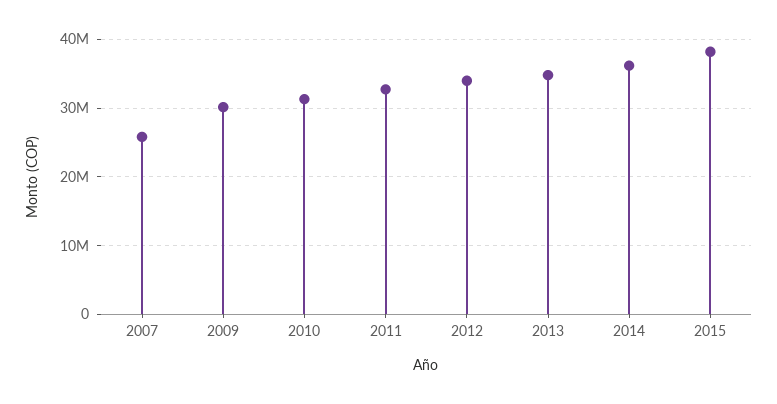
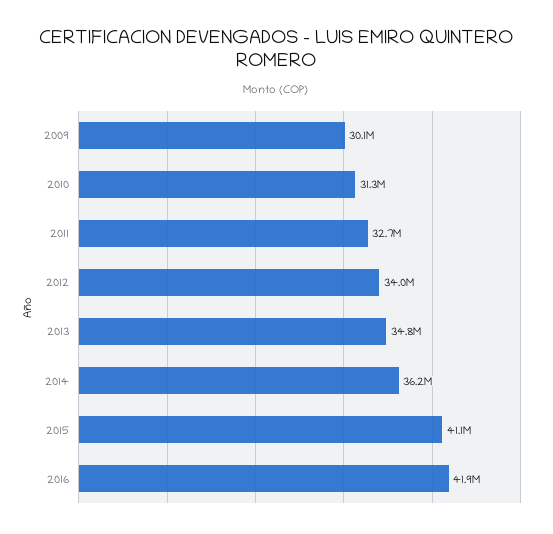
2007: 26000000 -> none
2015: 38000000 -> 41100000
2016: none -> 41900000

